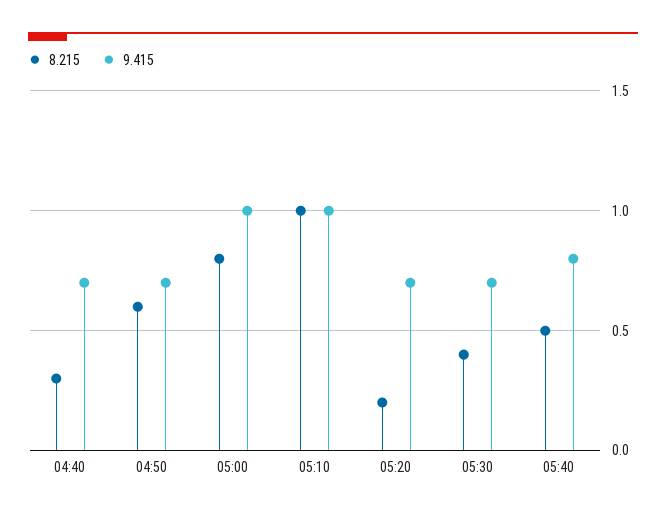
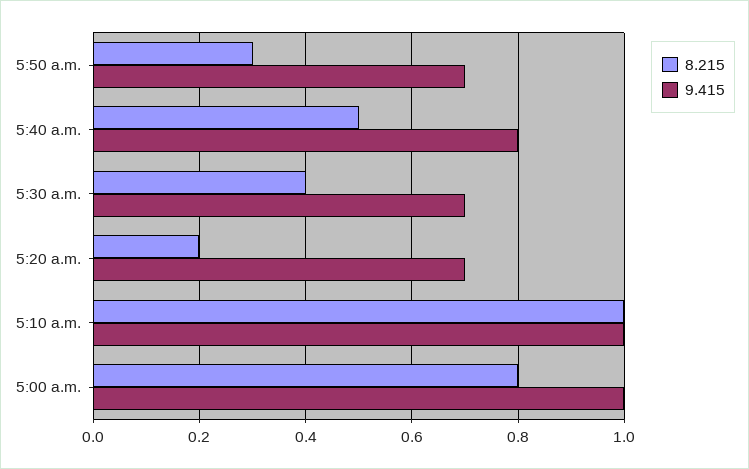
8.215, 04:40: 0.3 -> none
9.415, 04:40: 0.7 -> none
8.215, 04:50: 0.6 -> none
9.415, 04:50: 0.7 -> none
8.215, 5:50 a.m.: none -> 0.3
9.415, 5:50 a.m.: none -> 0.7

